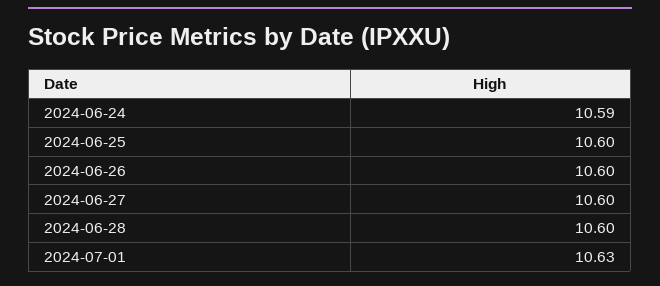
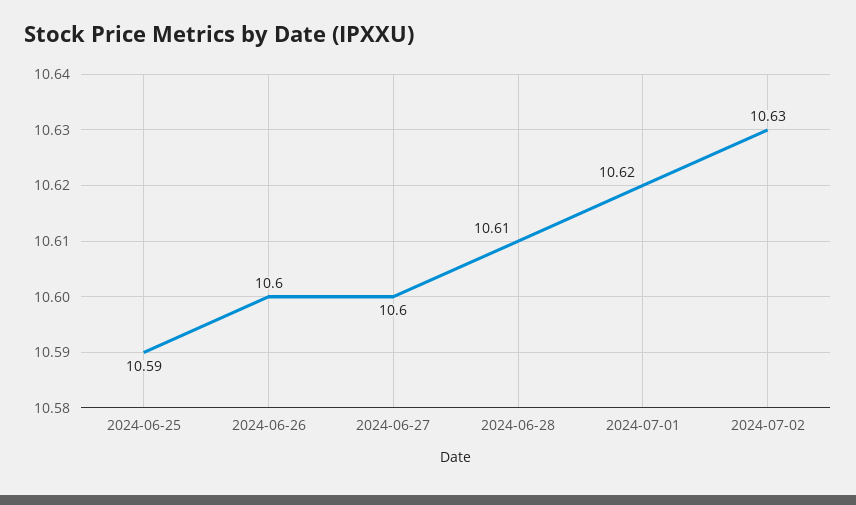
2024-06-24: 10.59 -> none
2024-06-25: 10.6 -> 10.59
2024-06-28: 10.6 -> 10.61
2024-07-01: 10.63 -> 10.62
2024-07-02: none -> 10.63

